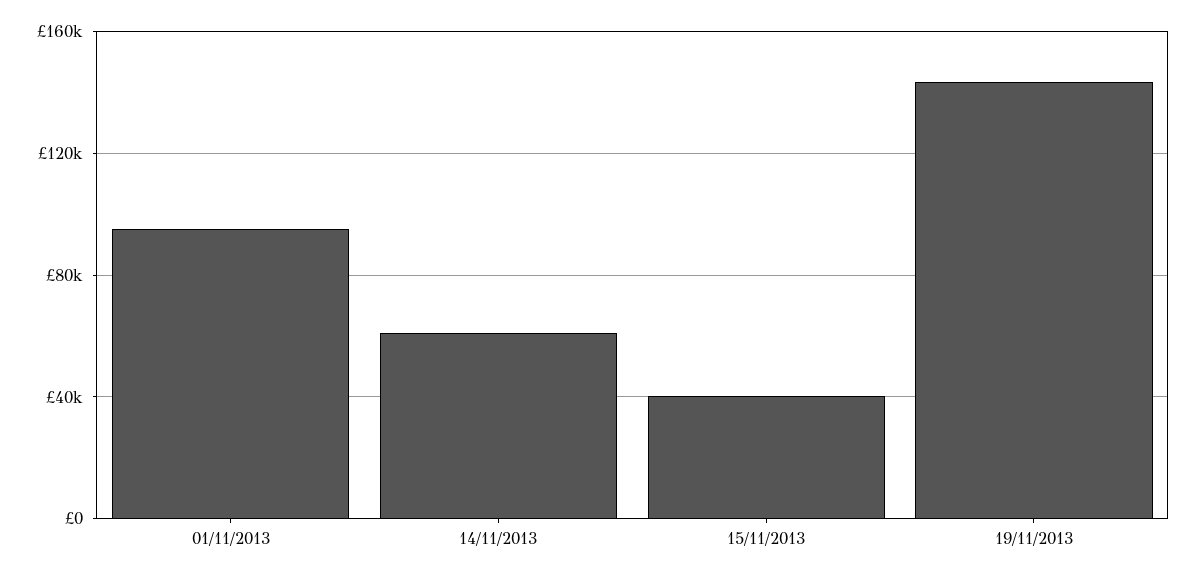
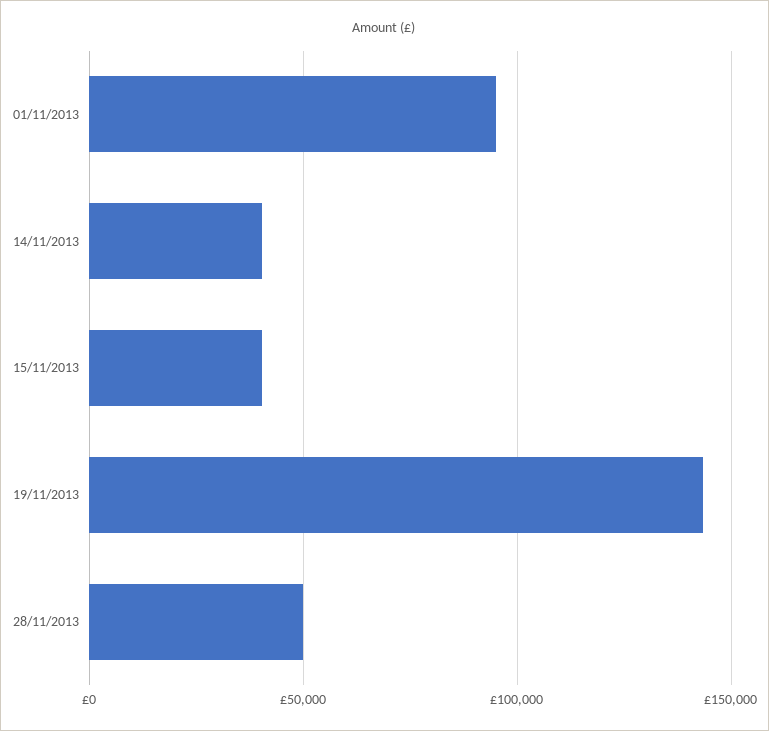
14/11/2013: 60000 -> 40000
28/11/2013: none -> 50000

